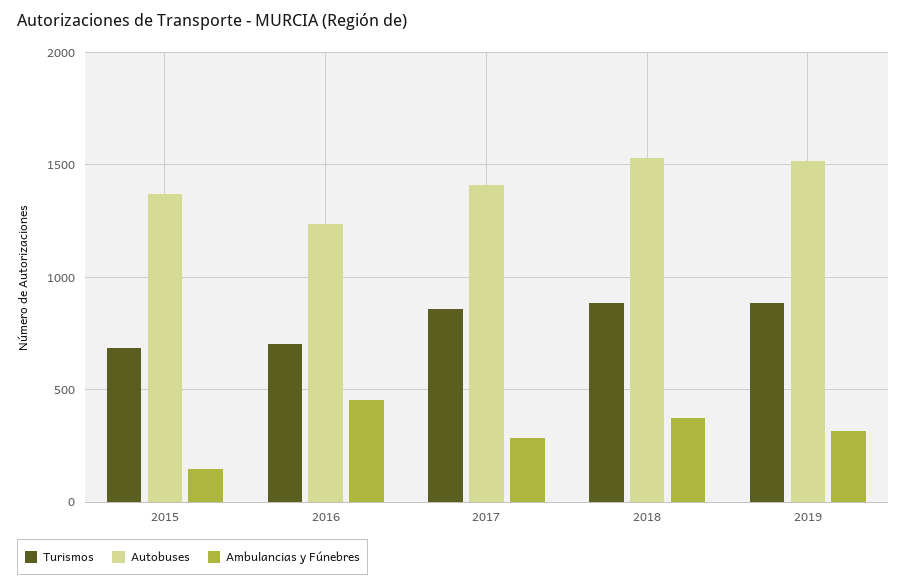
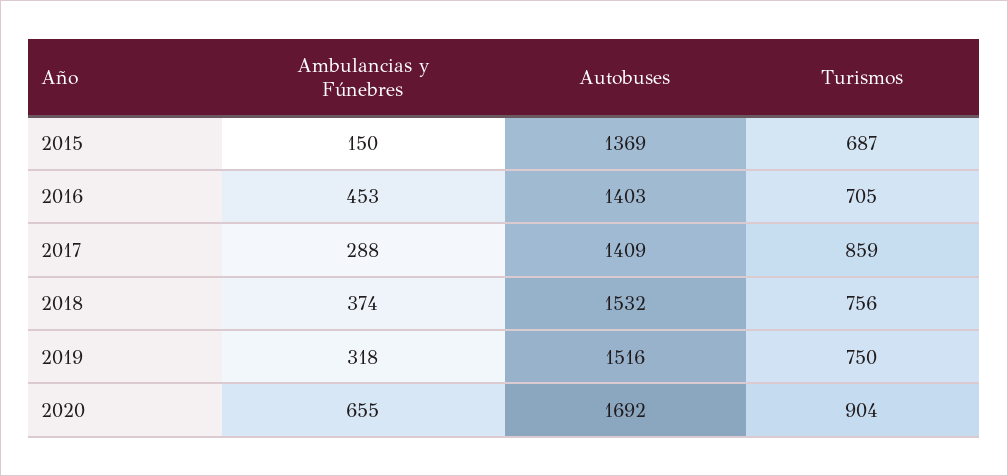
Autobuses, 2016: 1250 -> 1403
Turismos, 2018: 900 -> 756
Turismos, 2019: 900 -> 750
Ambulancias y Fúnebres, 2020: none -> 655
Autobuses, 2020: none -> 1692
Turismos, 2020: none -> 904

